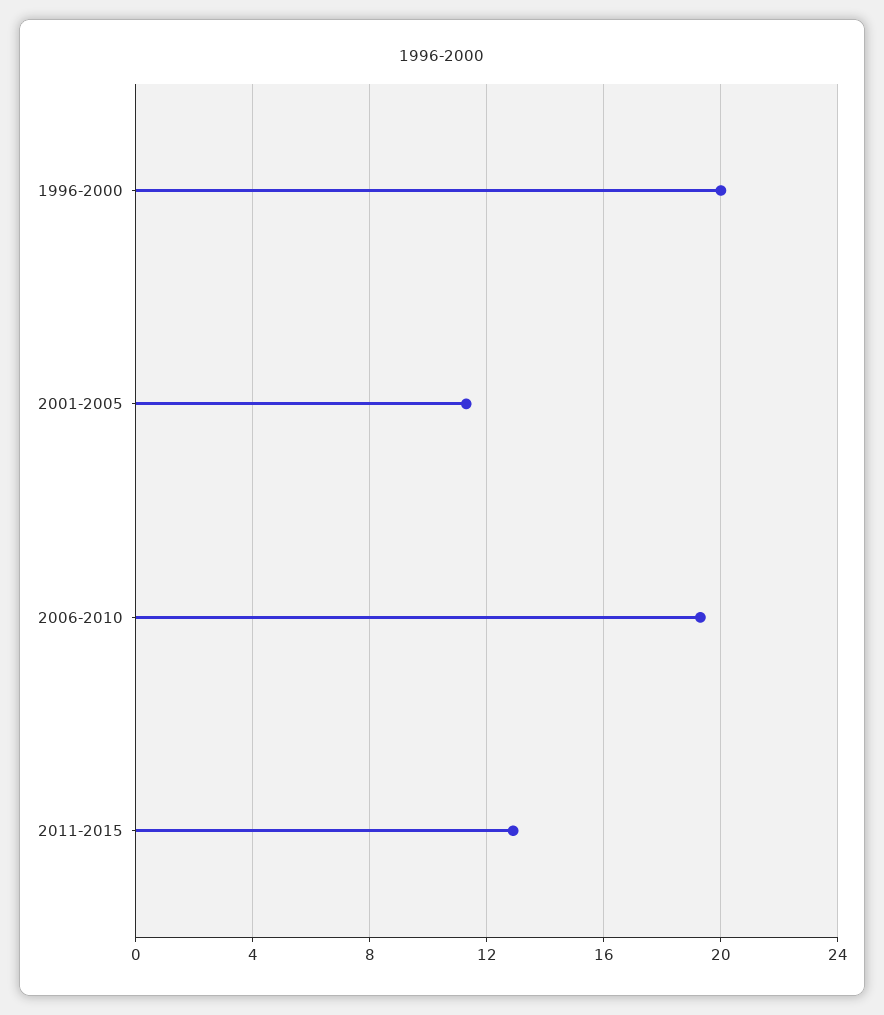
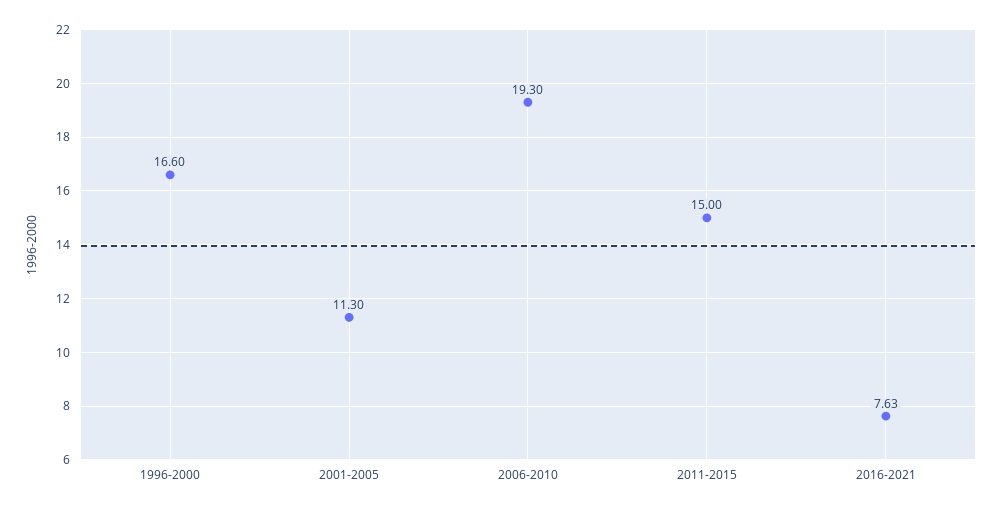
1996-2000: 20 -> 16.6
2011-2015: 13 -> 15
2016-2021: none -> 7.63

